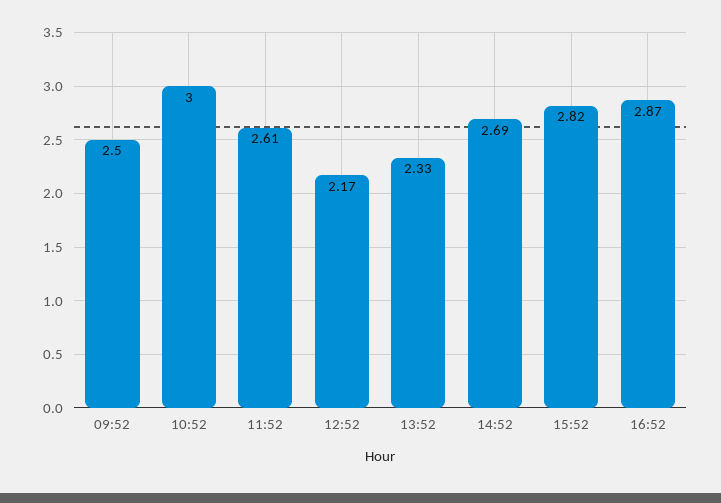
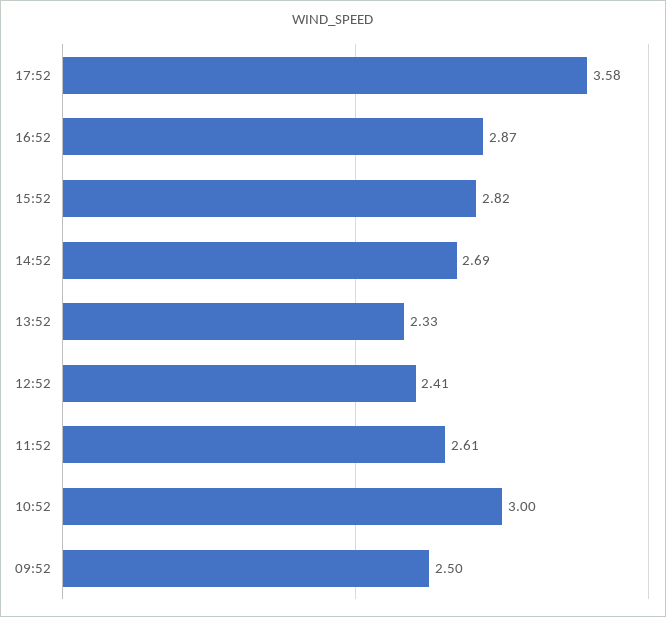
12:52: 2.17 -> 2.41
17:52: none -> 3.58

